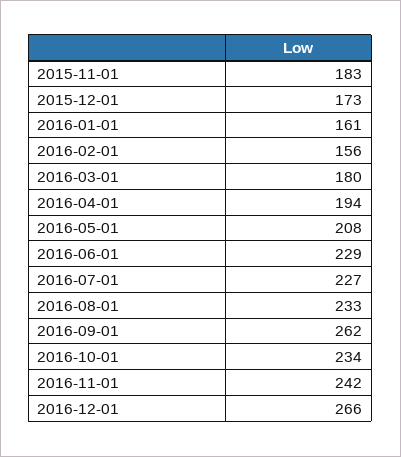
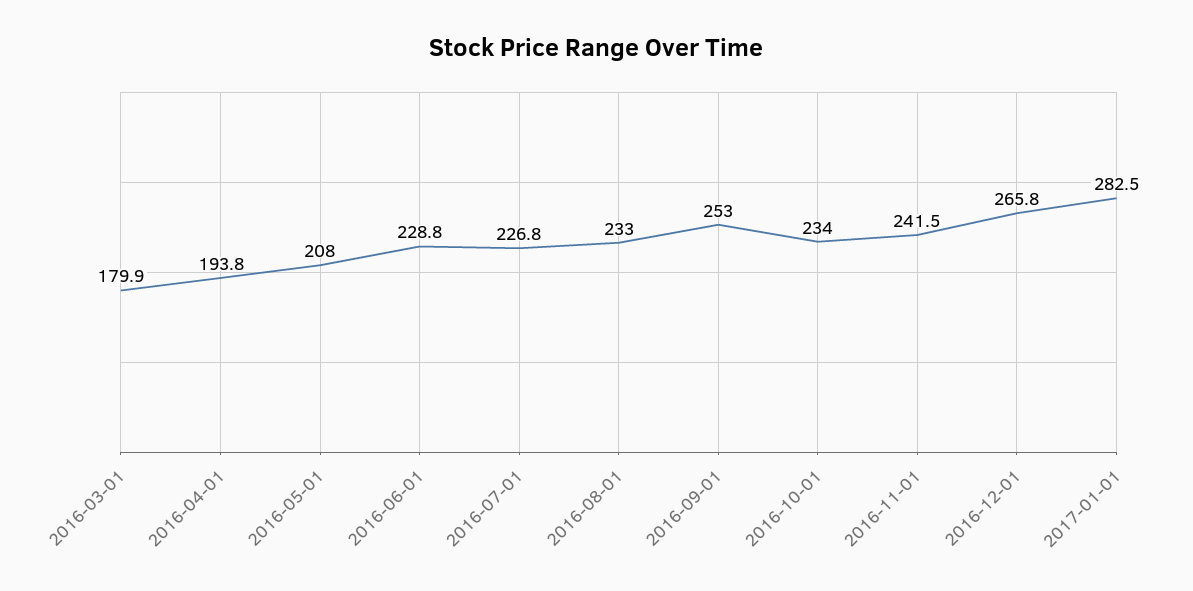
2015-11-01: 183 -> none
2015-12-01: 173 -> none
2016-01-01: 161 -> none
2016-02-01: 156 -> none
2016-09-01: 262 -> 253
2017-01-01: none -> 282.5

